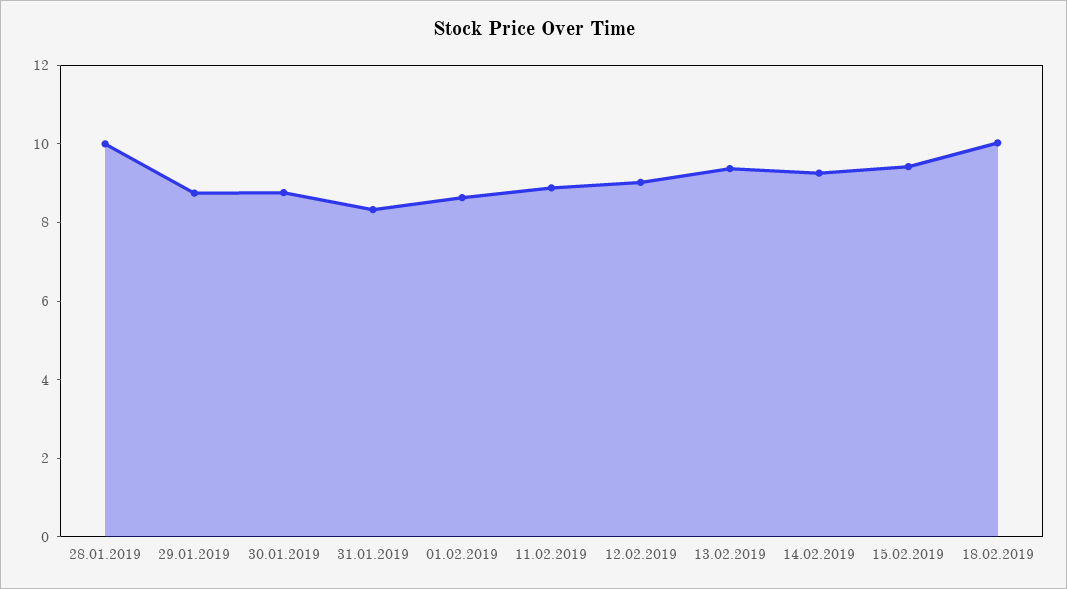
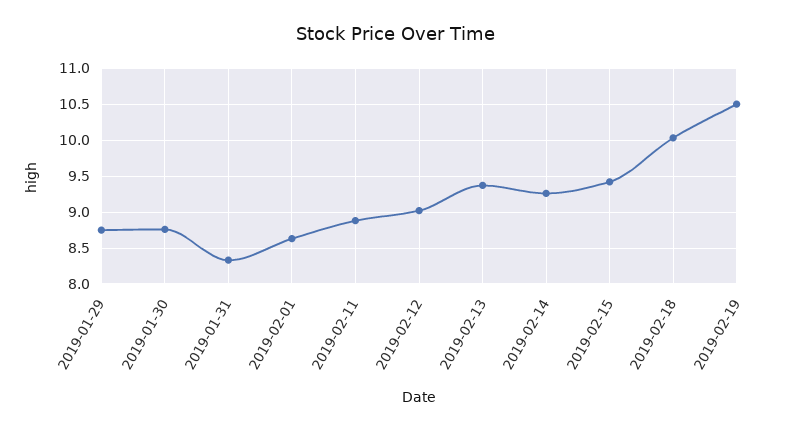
28.01.2019: 10 -> none
2019-02-19: none -> 10.5

